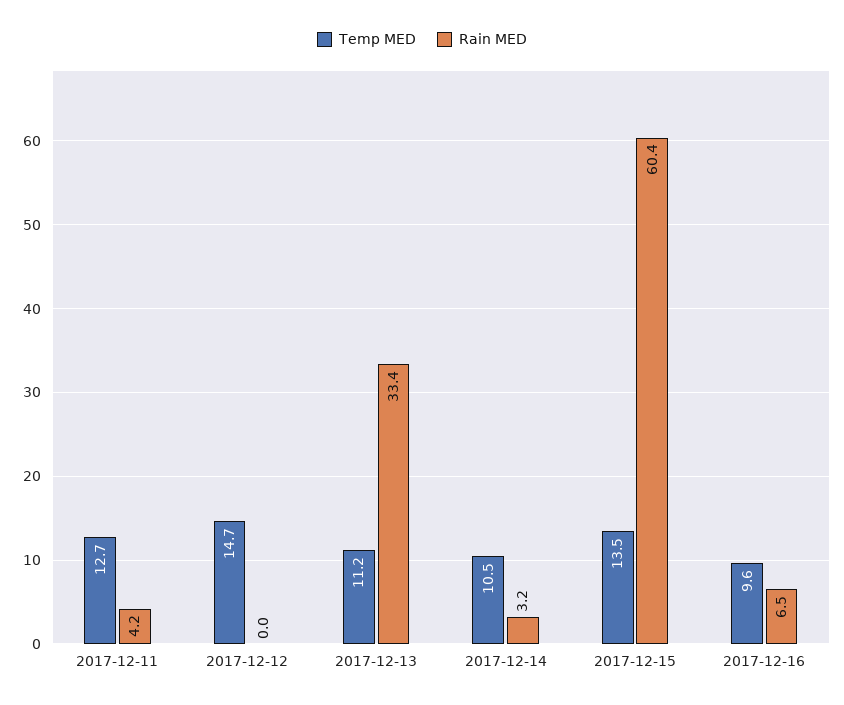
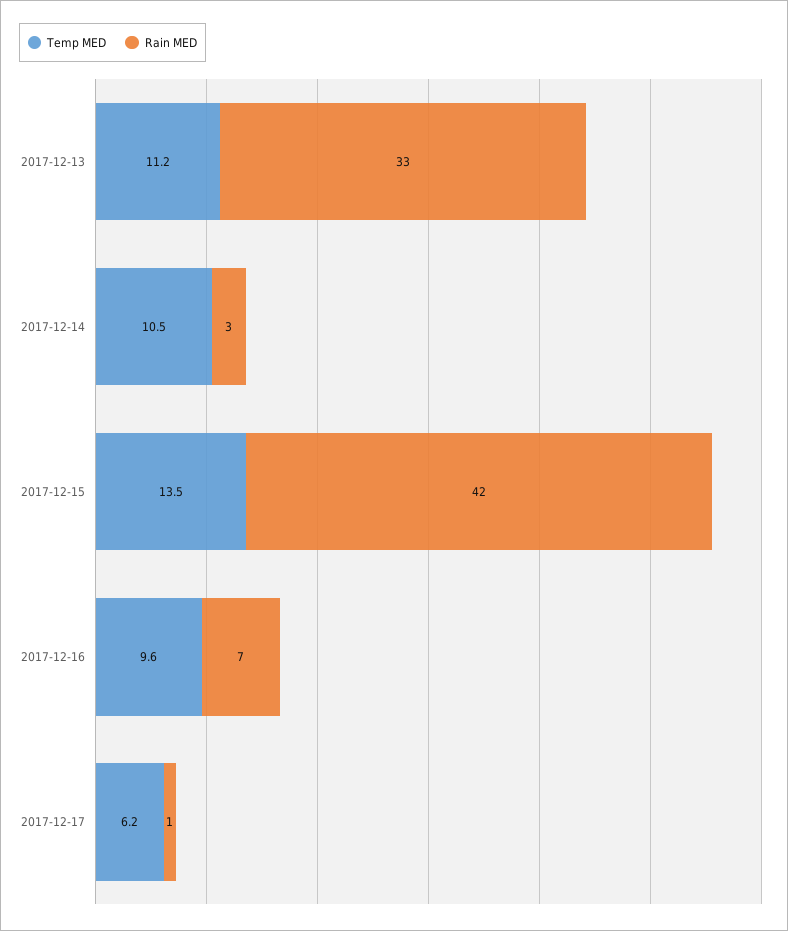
Temp MED, 2017-12-11: 12.7 -> none
Rain MED, 2017-12-11: 4.2 -> none
Temp MED, 2017-12-12: 14.7 -> none
Rain MED, 2017-12-12: 0 -> none
Rain MED, 2017-12-15: 60.4 -> 42
Temp MED, 2017-12-17: none -> 6.2
Rain MED, 2017-12-17: none -> 1

